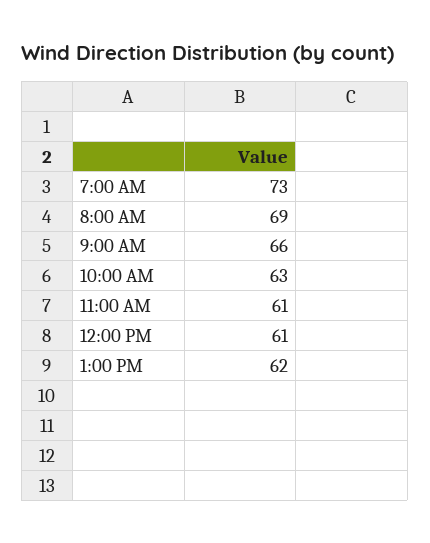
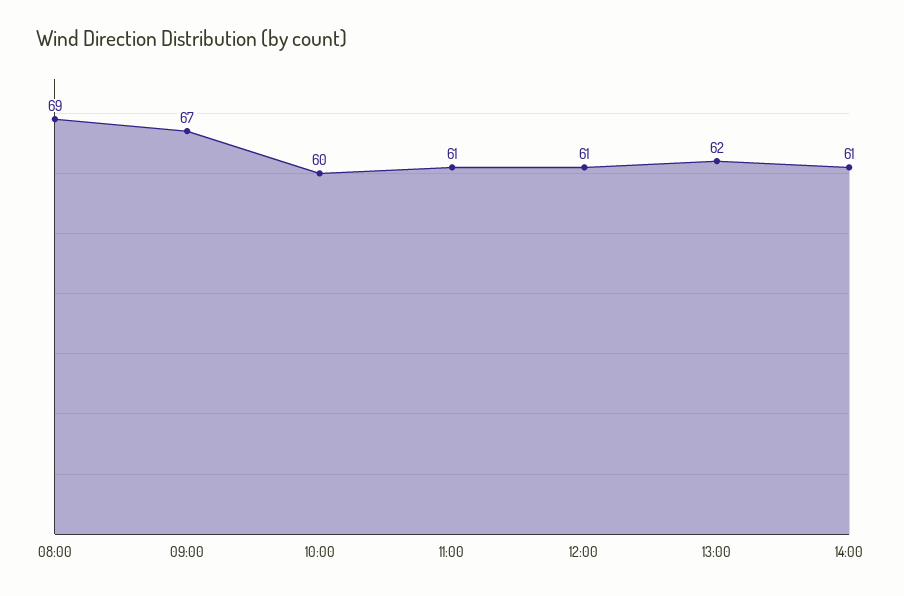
7:00 AM: 73 -> none
9:00 AM: 66 -> 67
10:00 AM: 63 -> 60
14:00: none -> 61

